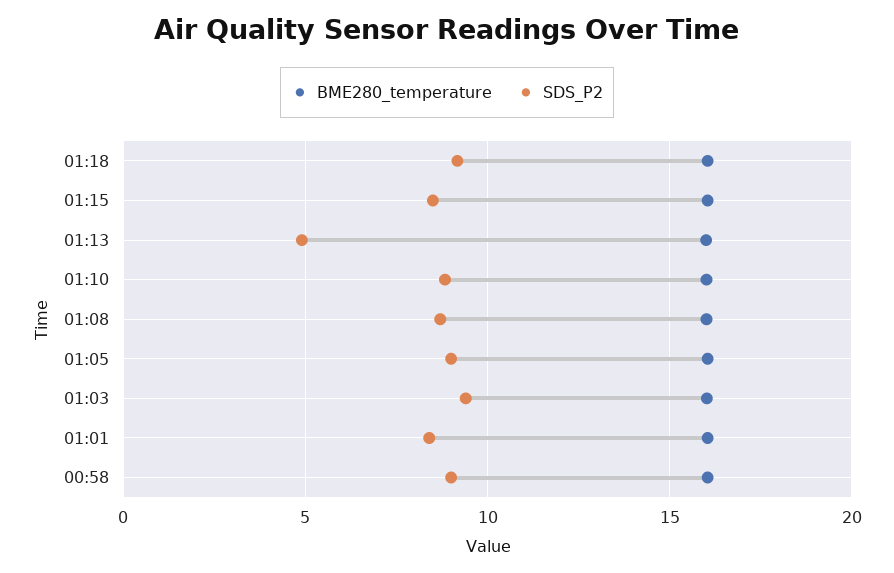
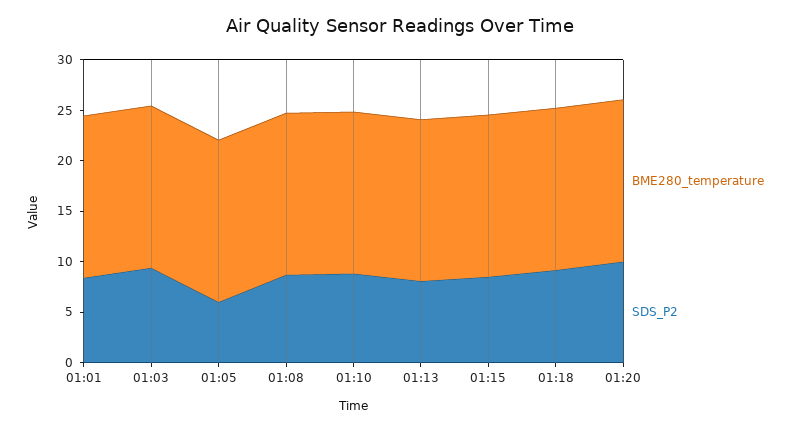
SDS_P2, 01:13: 5 -> 8
SDS_P2, 01:05: 9 -> 6
BME280_temperature, 00:58: 16 -> none
SDS_P2, 00:58: 9 -> none
BME280_temperature, 01:20: none -> 16
SDS_P2, 01:20: none -> 10

